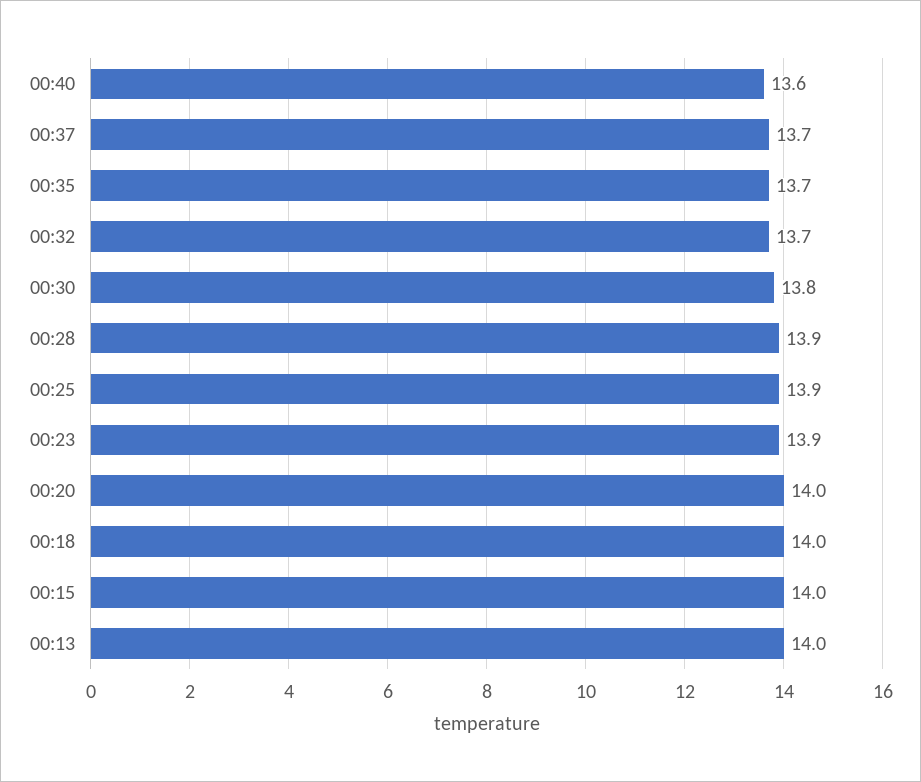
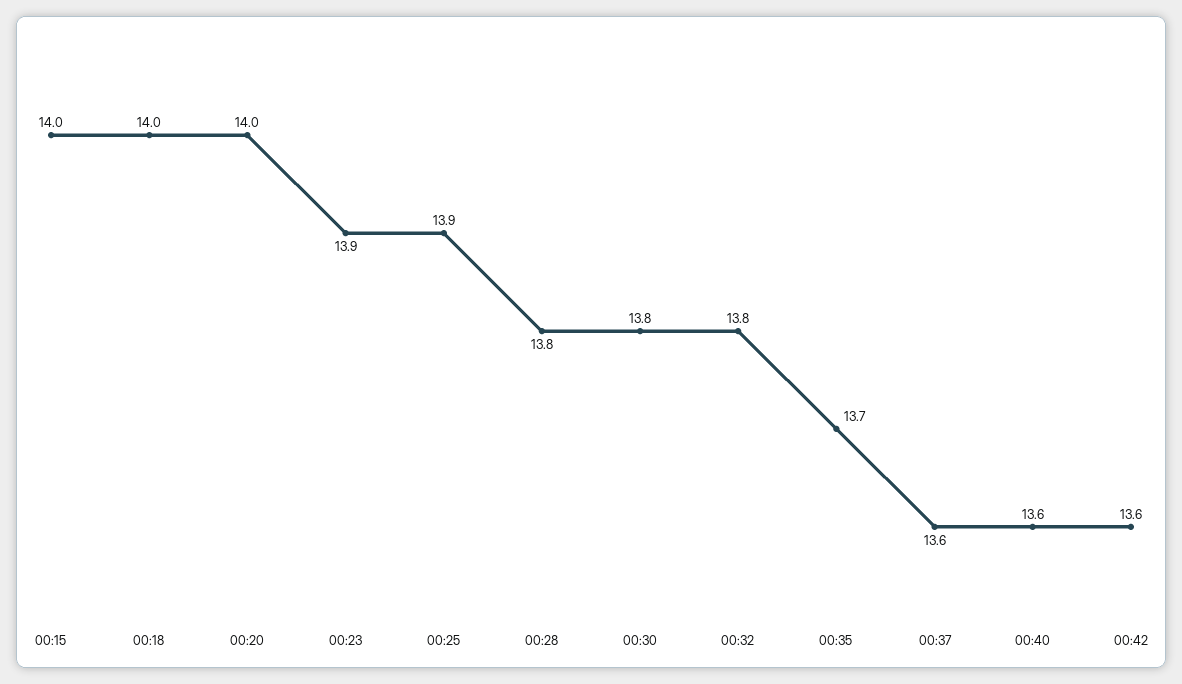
00:37: 13.7 -> 13.6
00:32: 13.7 -> 13.8
00:28: 13.9 -> 13.8
00:13: 14 -> none
00:42: none -> 13.6

